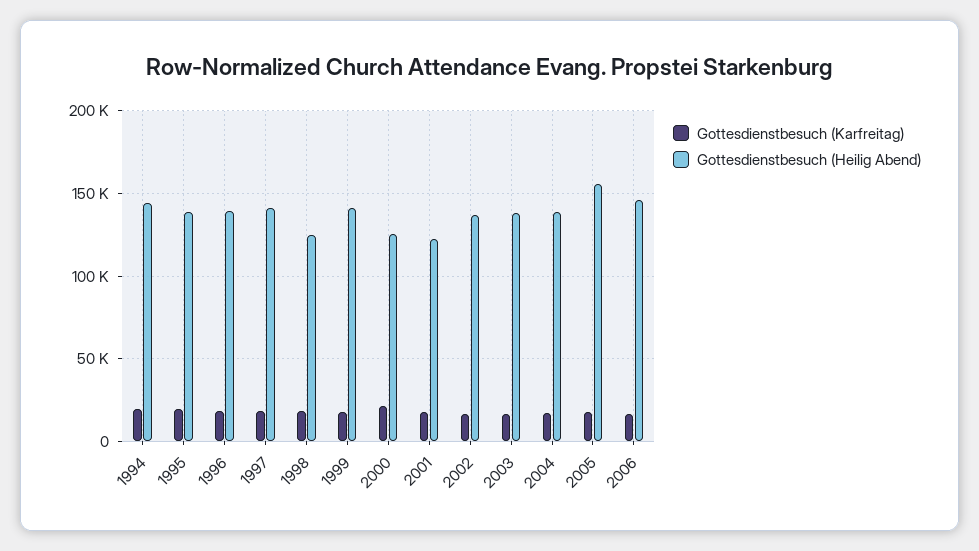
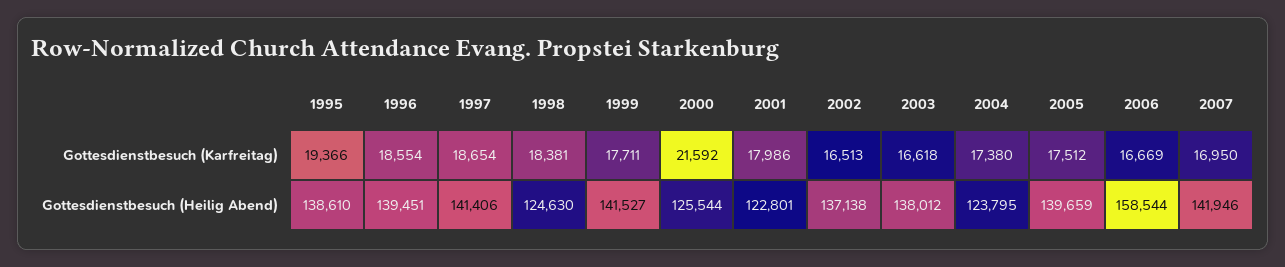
Gottesdienstbesuch (Karfreitag), 1994: 20000 -> none
Gottesdienstbesuch (Heilig Abend), 1994: 145000 -> none
Gottesdienstbesuch (Heilig Abend), 2004: 140000 -> 123795
Gottesdienstbesuch (Heilig Abend), 2005: 155000 -> 139659
Gottesdienstbesuch (Heilig Abend), 2006: 145000 -> 158544
Gottesdienstbesuch (Karfreitag), 2007: none -> 16950
Gottesdienstbesuch (Heilig Abend), 2007: none -> 141946

